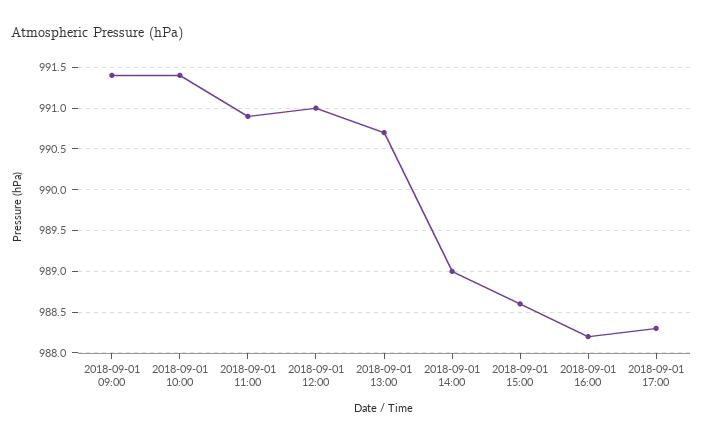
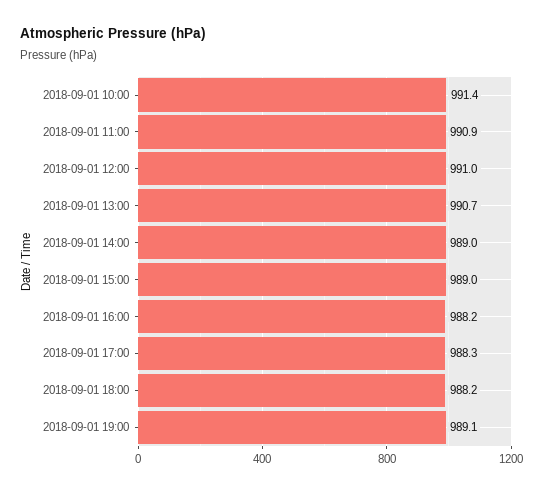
2018-09-01 09:00: 991.4 -> none
2018-09-01 15:00: 988.6 -> 989
2018-09-01 18:00: none -> 988.2
2018-09-01 19:00: none -> 989.1

